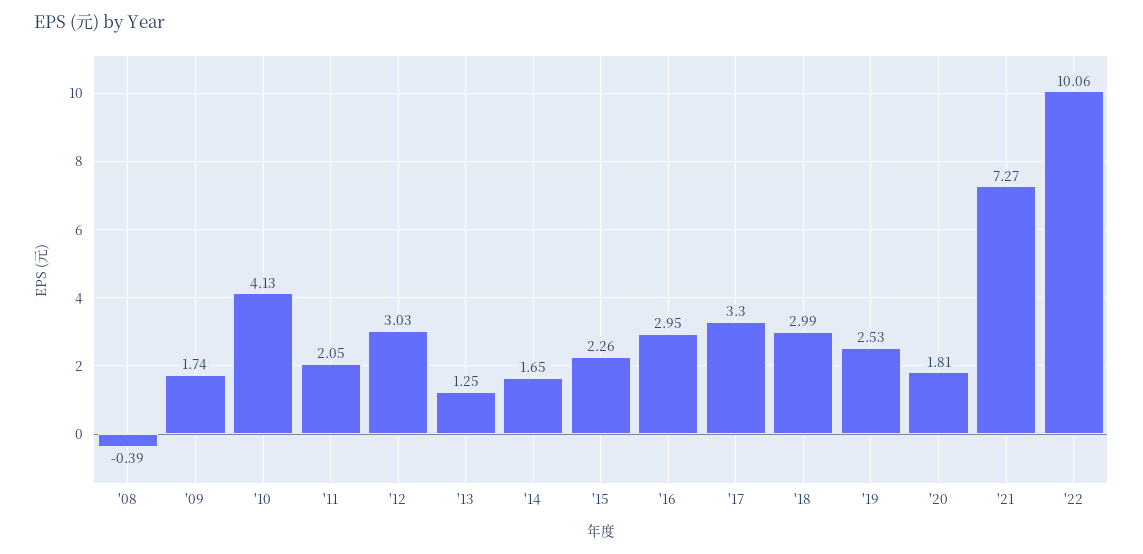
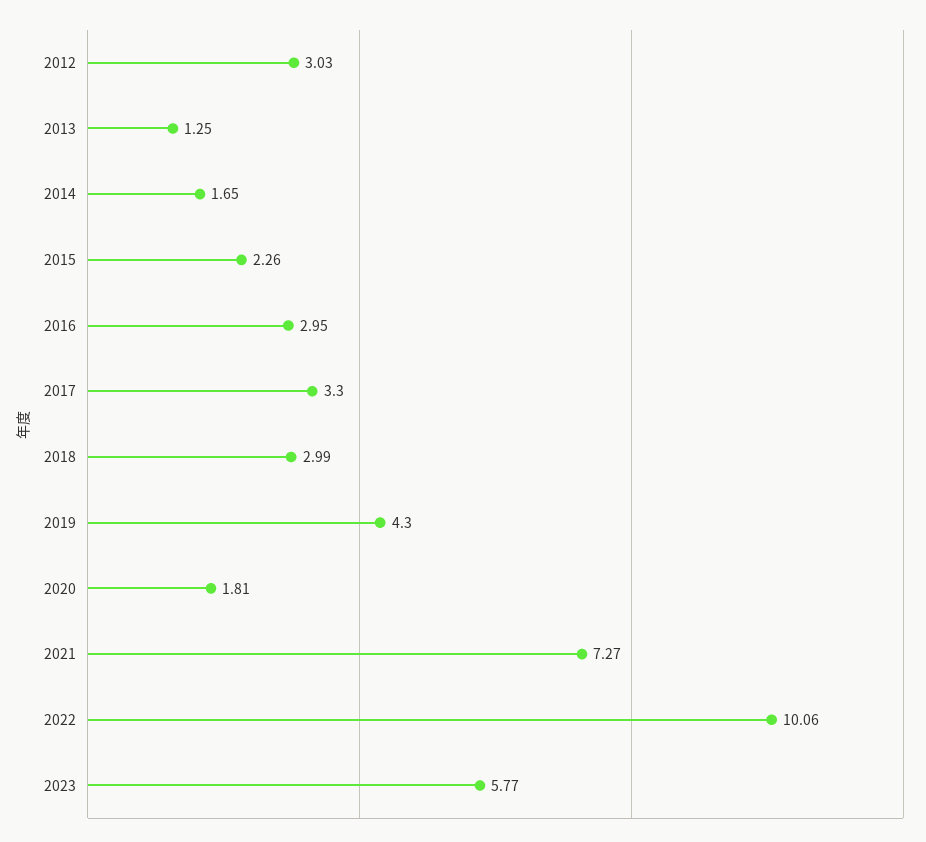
'08: -0.39 -> none
'09: 1.74 -> none
'10: 4.13 -> none
'11: 2.05 -> none
'19: 2.53 -> 4.3
2023: none -> 5.77

